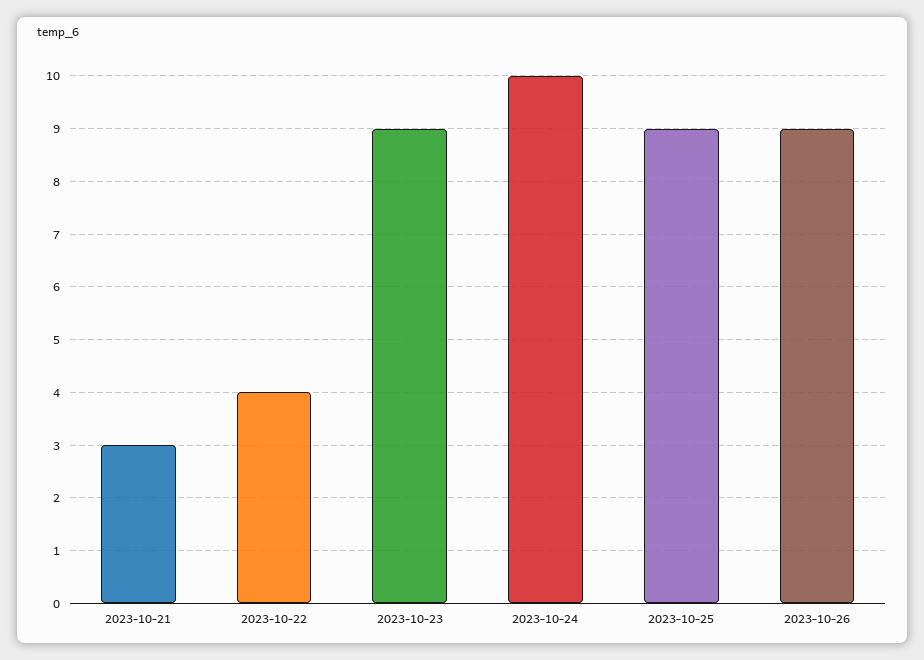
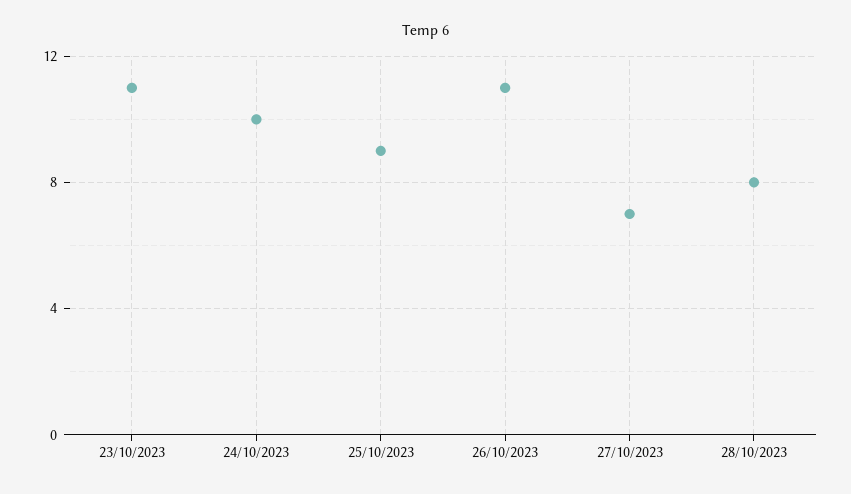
2023-10-21: 3 -> none
2023-10-22: 4 -> none
2023-10-23: 9 -> 11
2023-10-26: 9 -> 11
27/10/2023: none -> 7
28/10/2023: none -> 8

